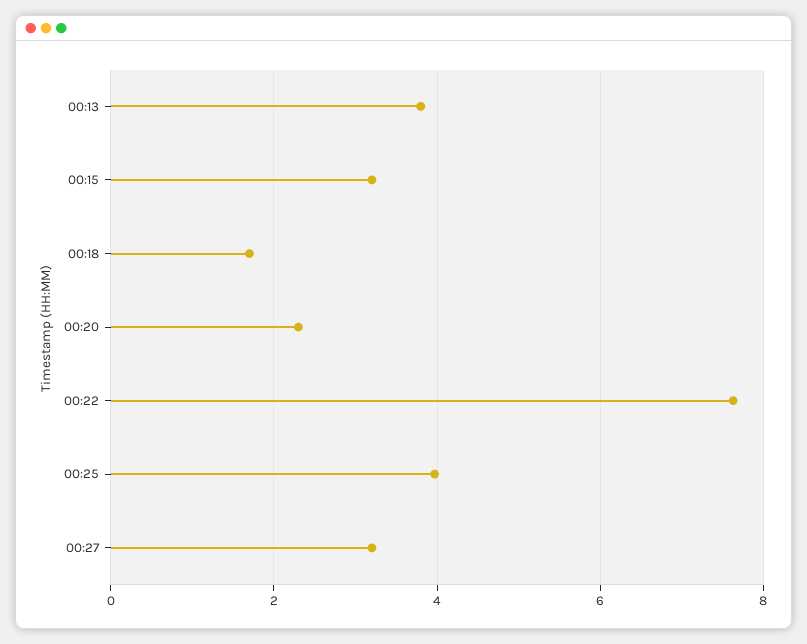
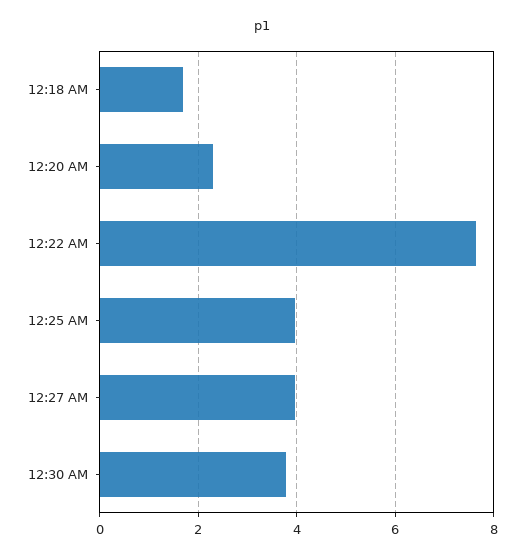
00:13: 3.8 -> none
00:15: 3.2 -> none
00:27: 3.2 -> 4
12:30 AM: none -> 3.8

